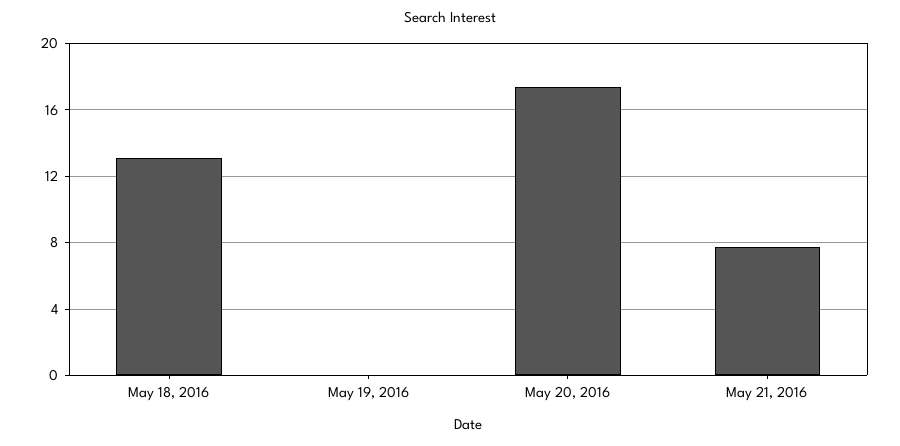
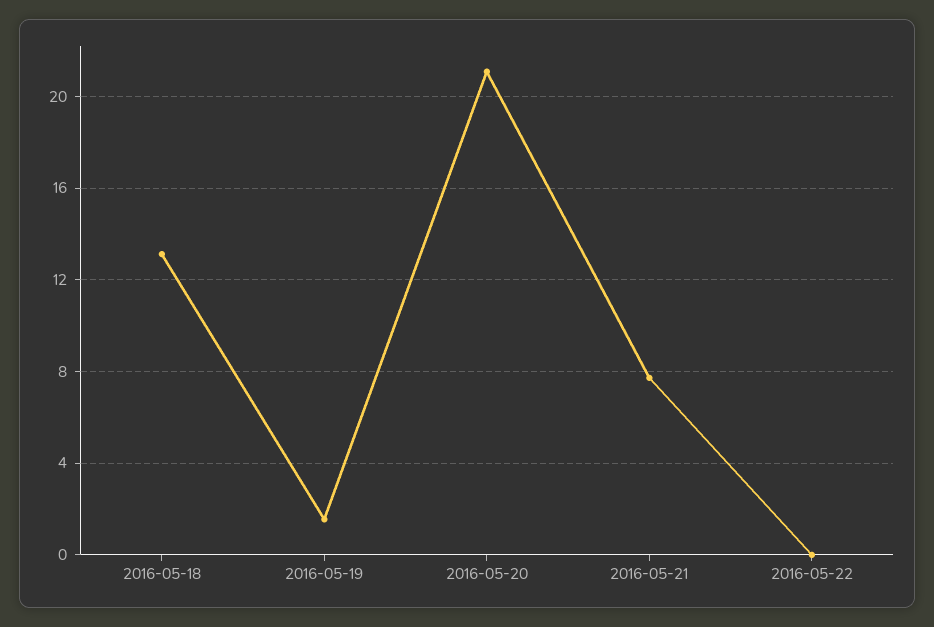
May 19, 2016: 0 -> 1.5
May 20, 2016: 17.5 -> 21
2016-05-22: none -> 0

